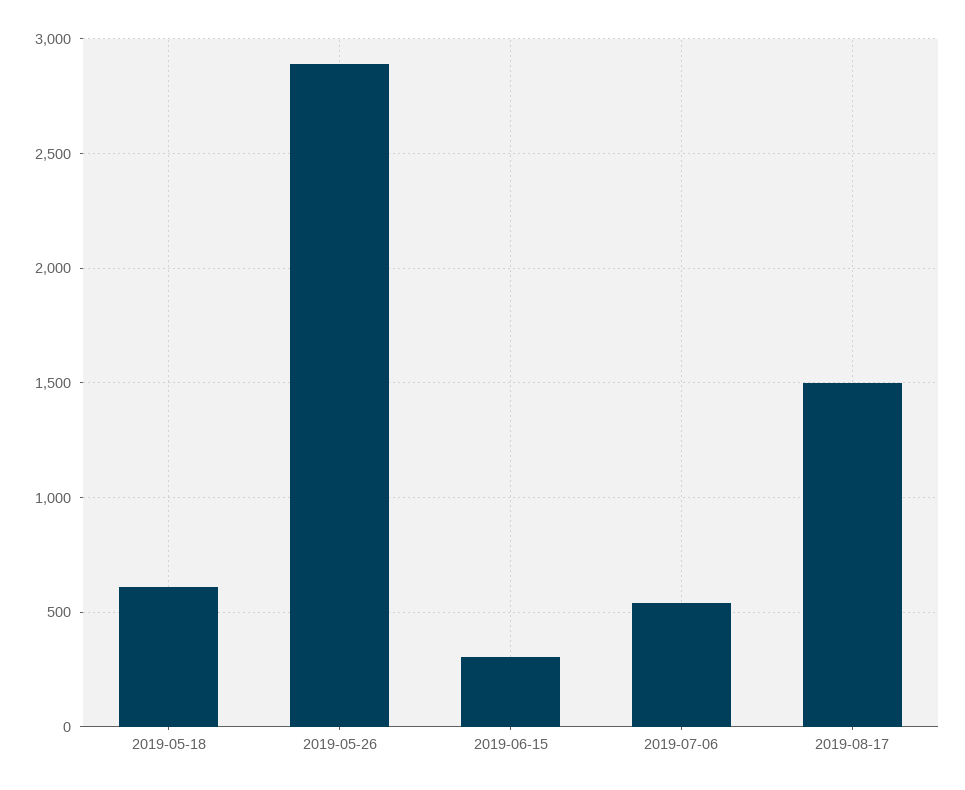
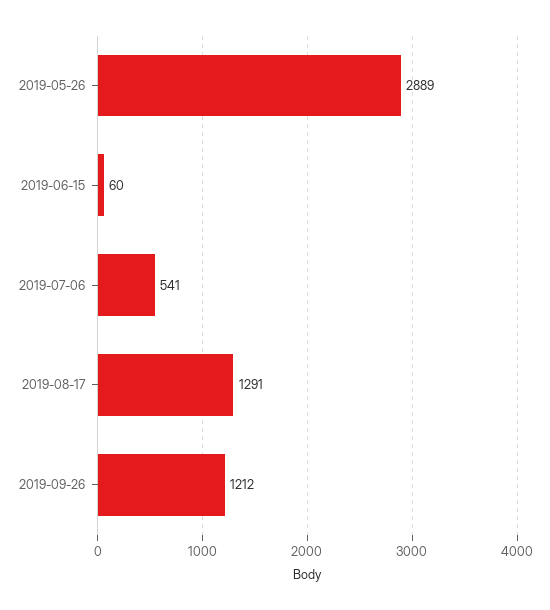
2019-05-18: 600 -> none
2019-06-15: 300 -> 60
2019-08-17: 1500 -> 1291
2019-09-26: none -> 1212

